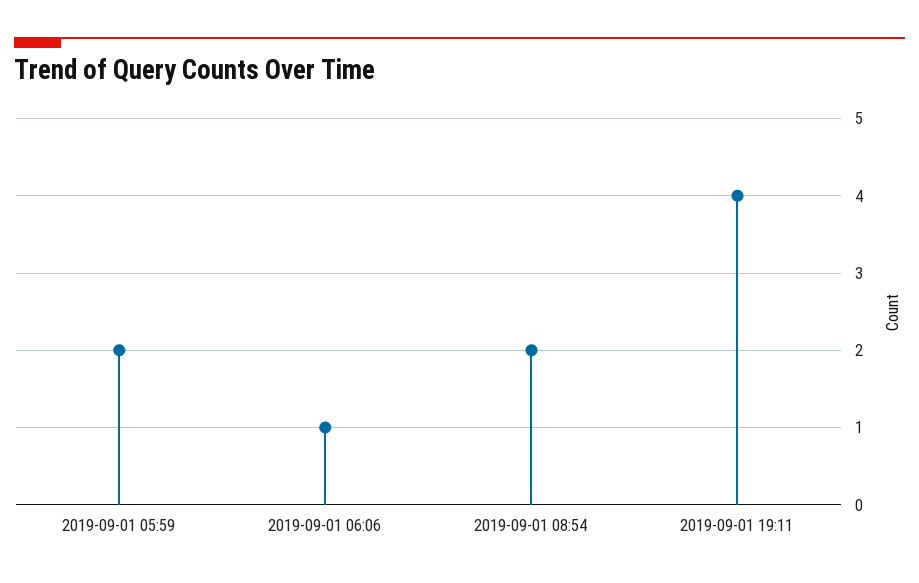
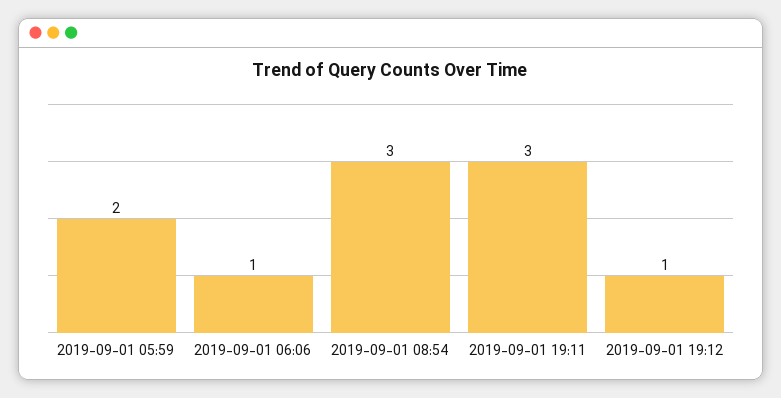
2019-09-01 08:54: 2 -> 3
2019-09-01 19:11: 4 -> 3
2019-09-01 19:12: none -> 1

